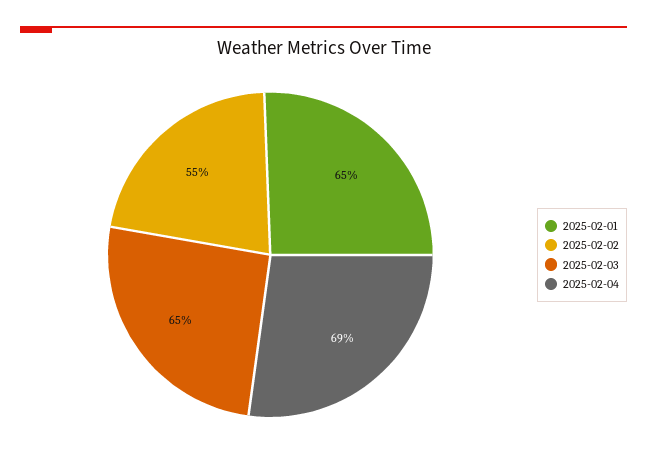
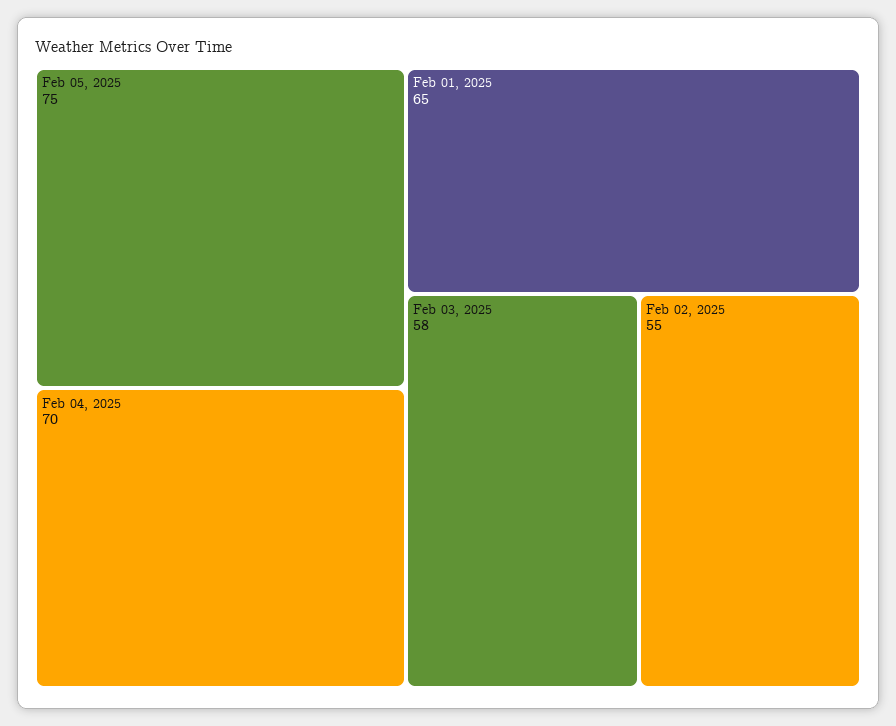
2025-02-03: 65 -> 58
2025-02-04: 69 -> 70
Feb 05, 2025: none -> 75

